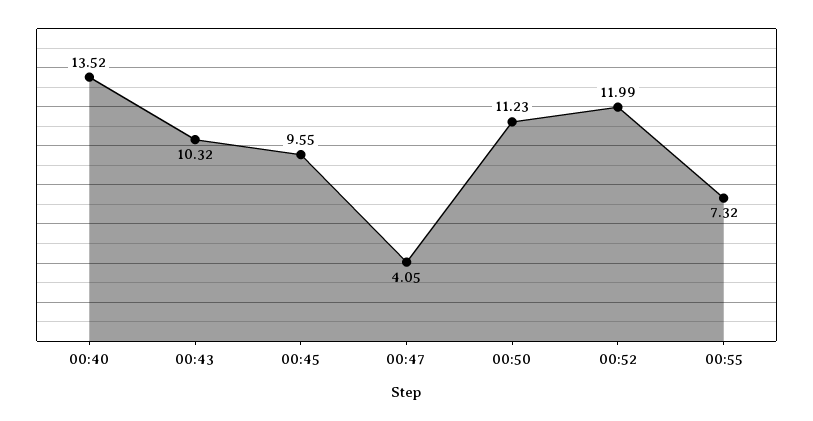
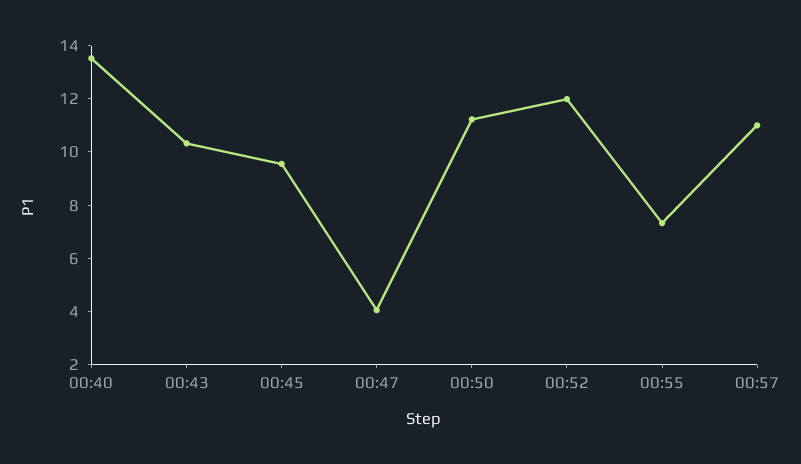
00:57: none -> 11

